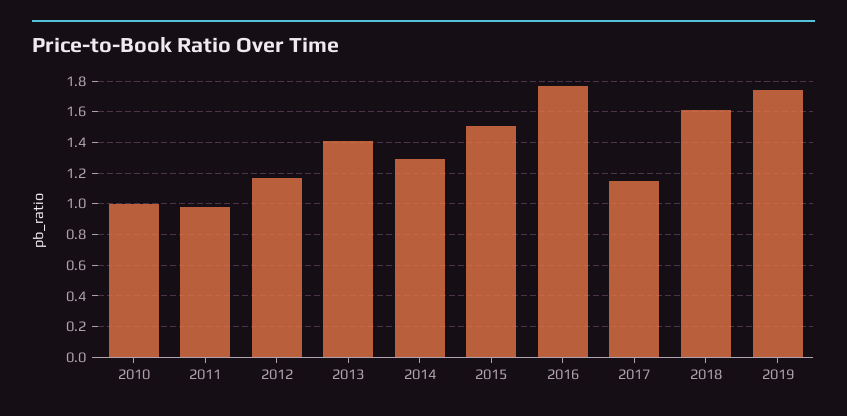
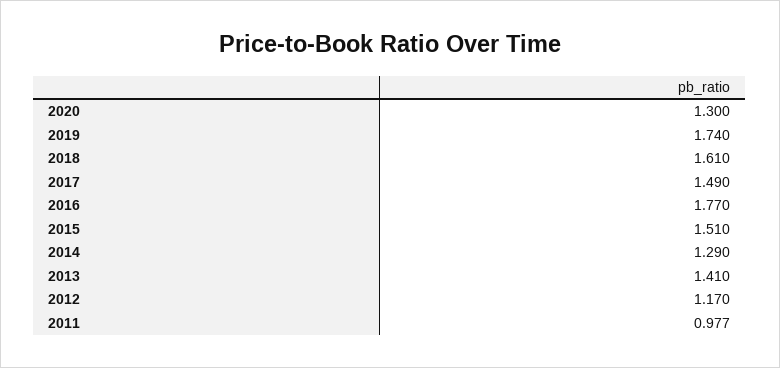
2010: 1 -> none
2017: 1.15 -> 1.49
2020: none -> 1.3

